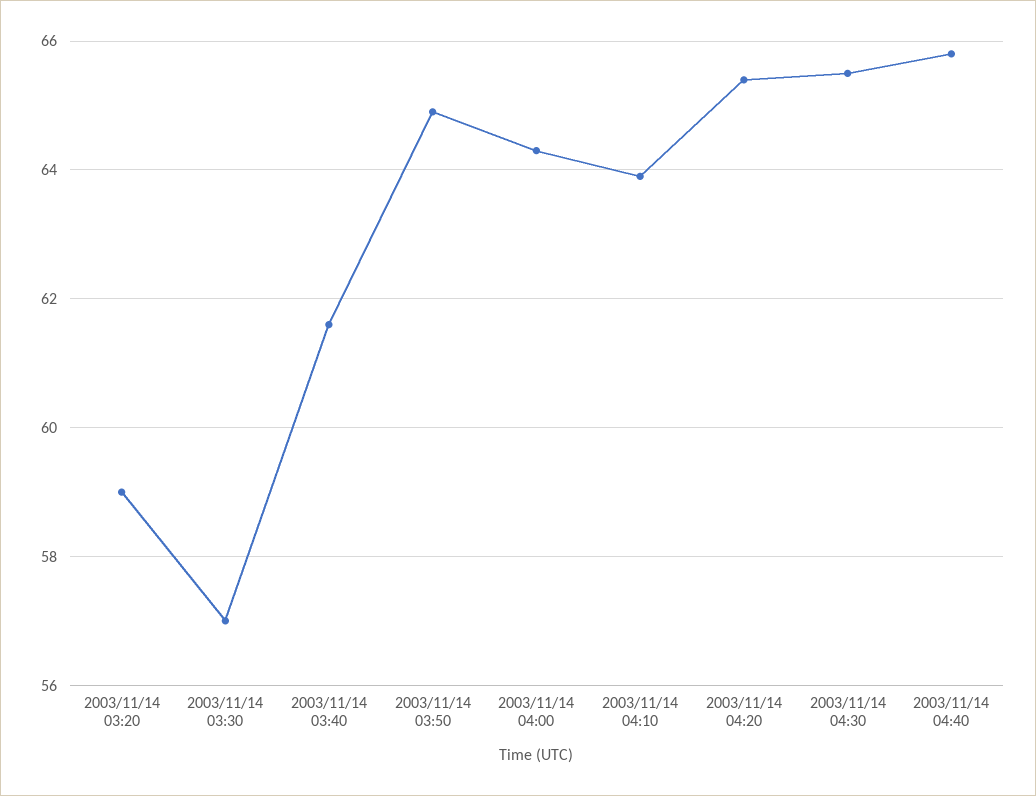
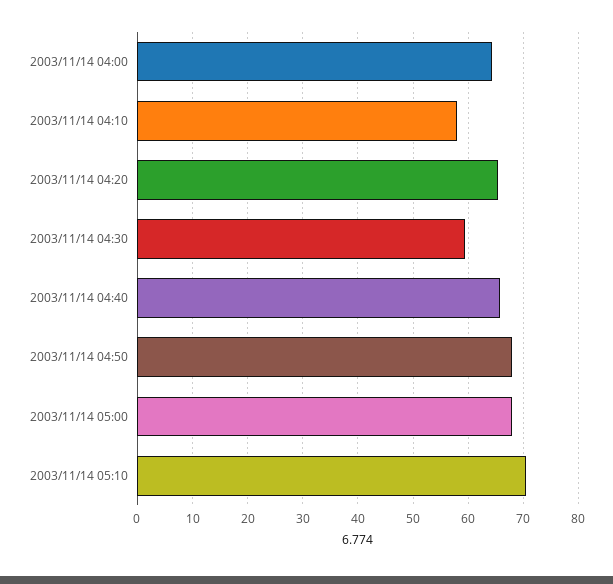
2003/11/14 03:20: 59 -> none
2003/11/14 03:30: 57 -> none
2003/11/14 03:40: 61.5 -> none
2003/11/14 03:50: 65 -> none
2003/11/14 04:10: 64 -> 58
2003/11/14 04:30: 65.5 -> 60
2003/11/14 04:50: none -> 68
2003/11/14 05:00: none -> 68
2003/11/14 05:10: none -> 70

